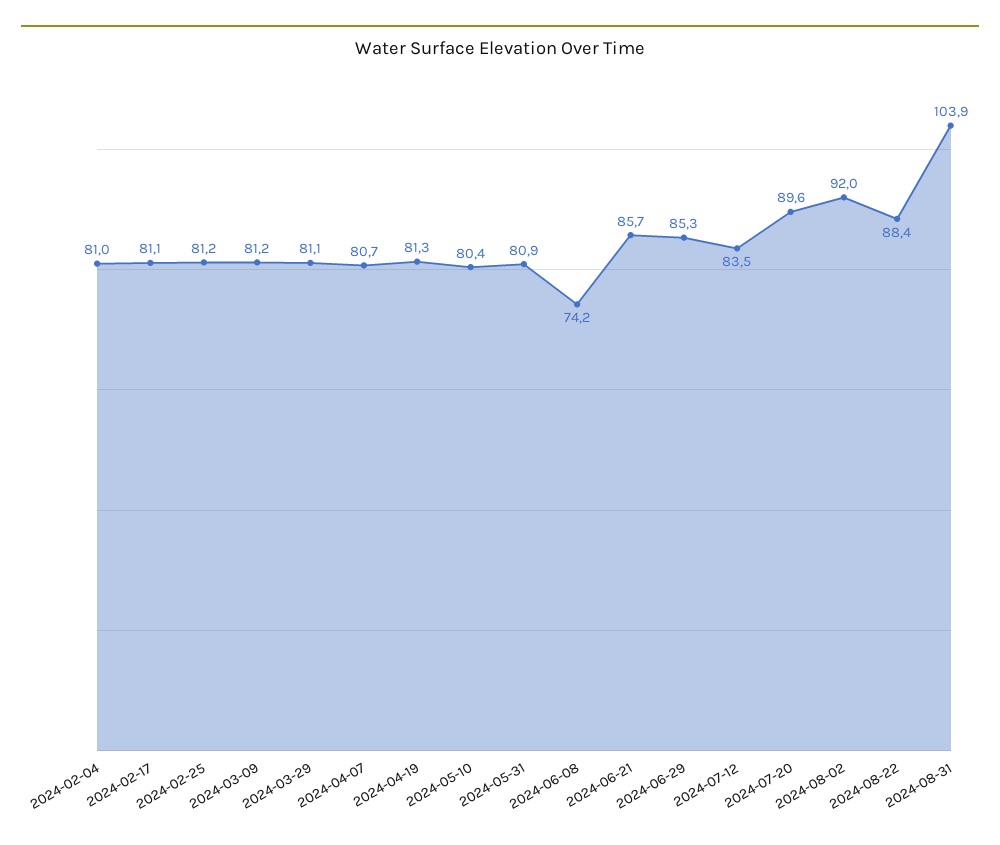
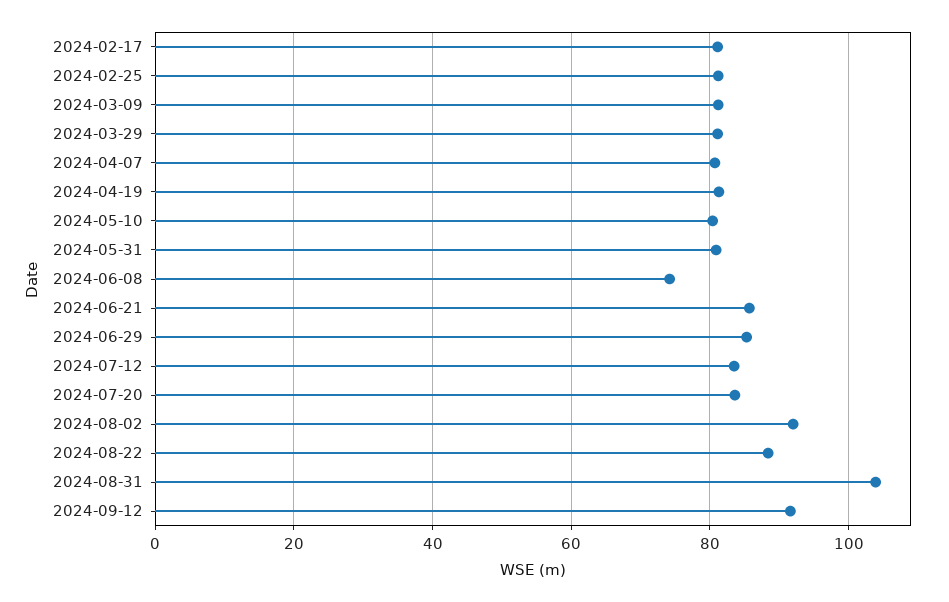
2024-02-04: 81 -> none
2024-07-20: 89.6 -> 84
2024-09-12: none -> 92

